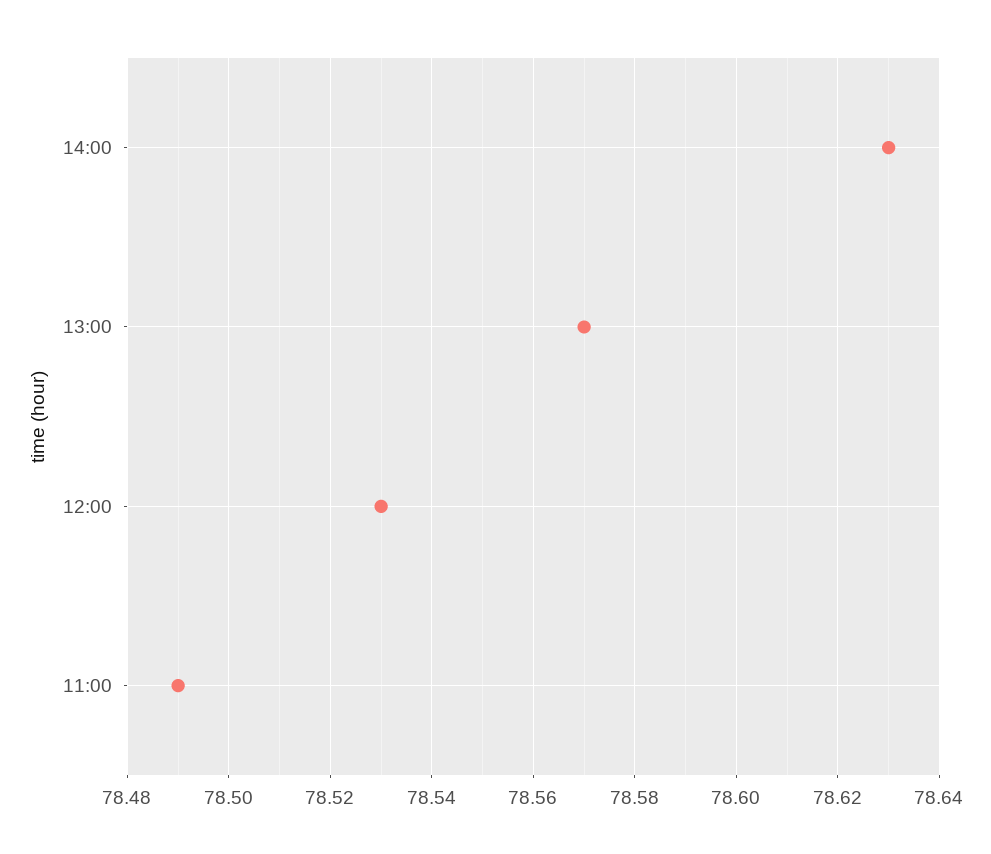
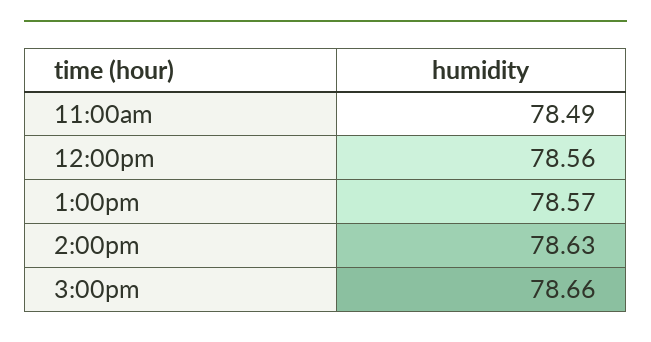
12:00: 78.53 -> 78.56
3:00pm: none -> 78.66

